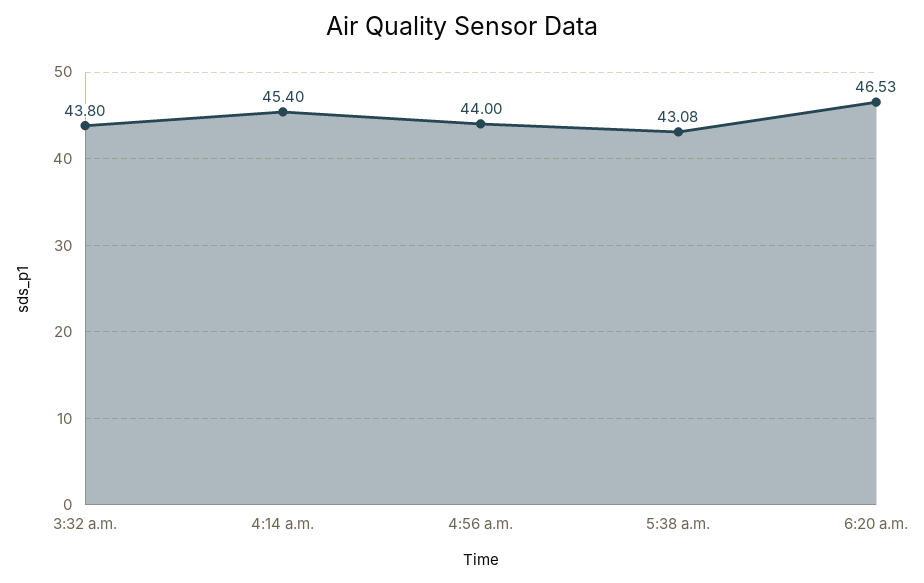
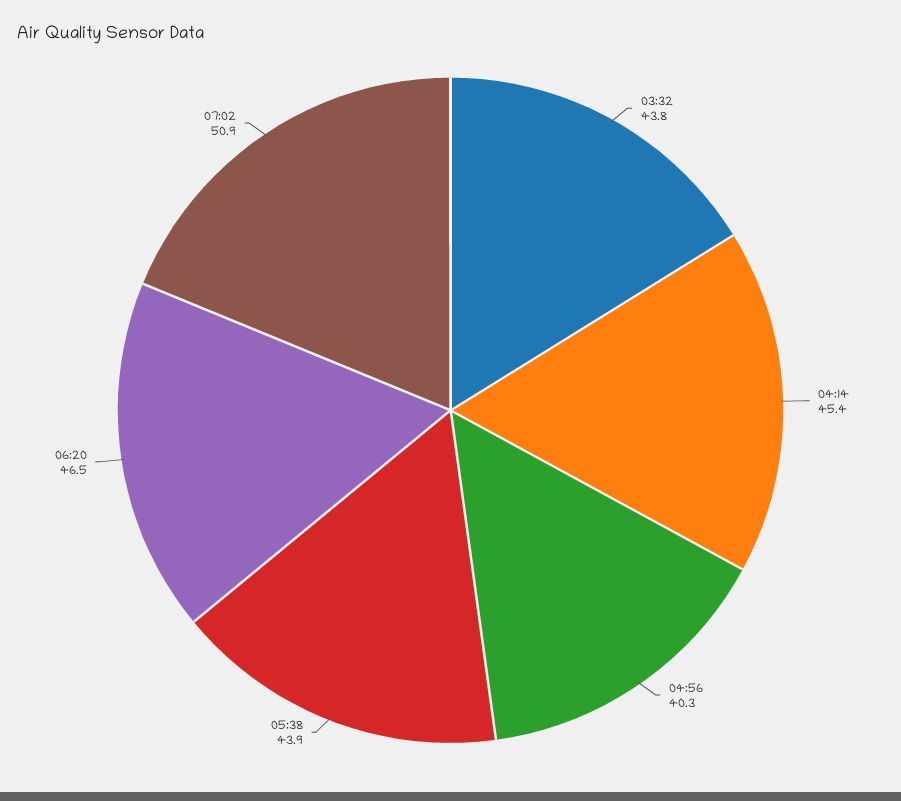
4:56 a.m.: 44 -> 40.3
5:38 a.m.: 43.08 -> 43.9
07:02: none -> 50.9

